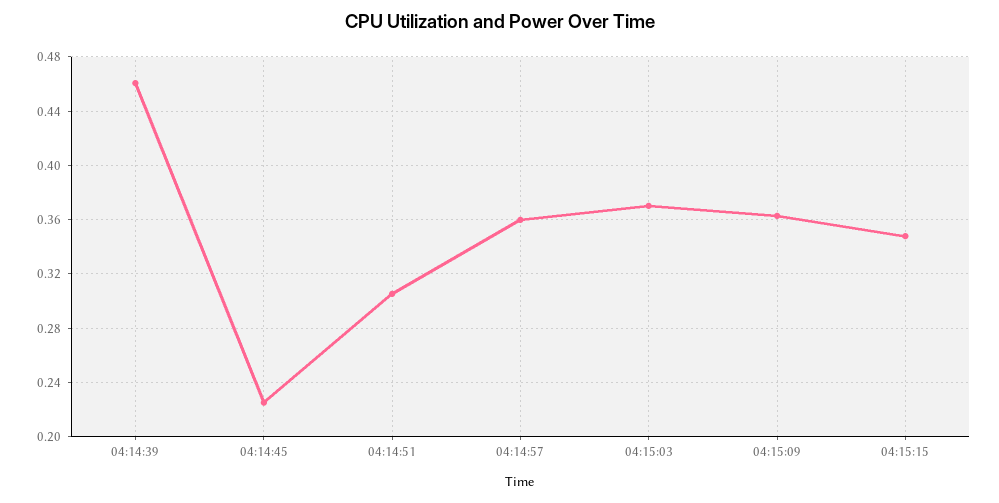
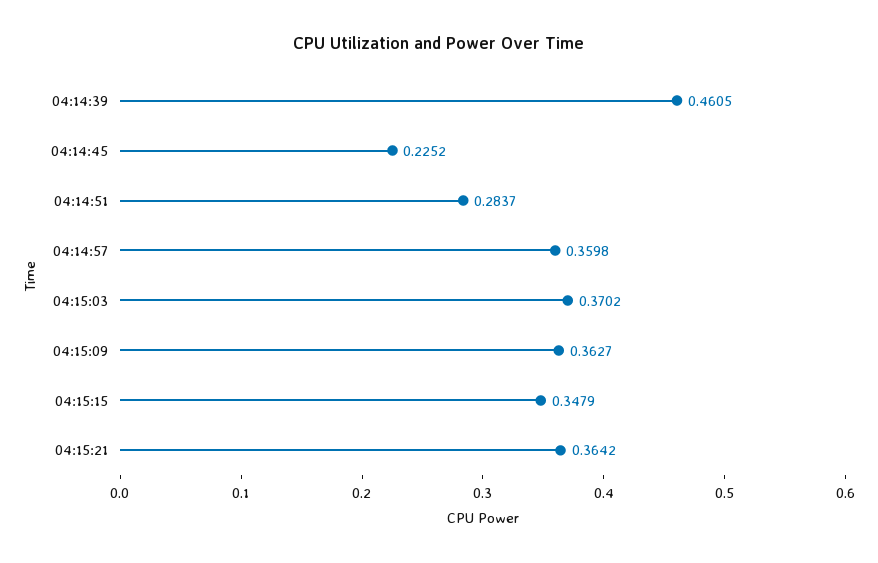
04:14:51: 0.305 -> 0.2837
04:15:21: none -> 0.3642

